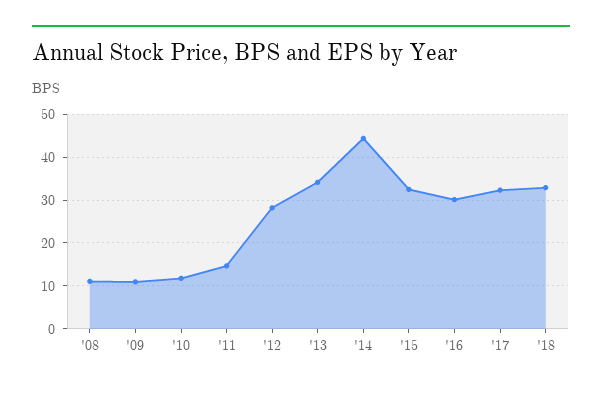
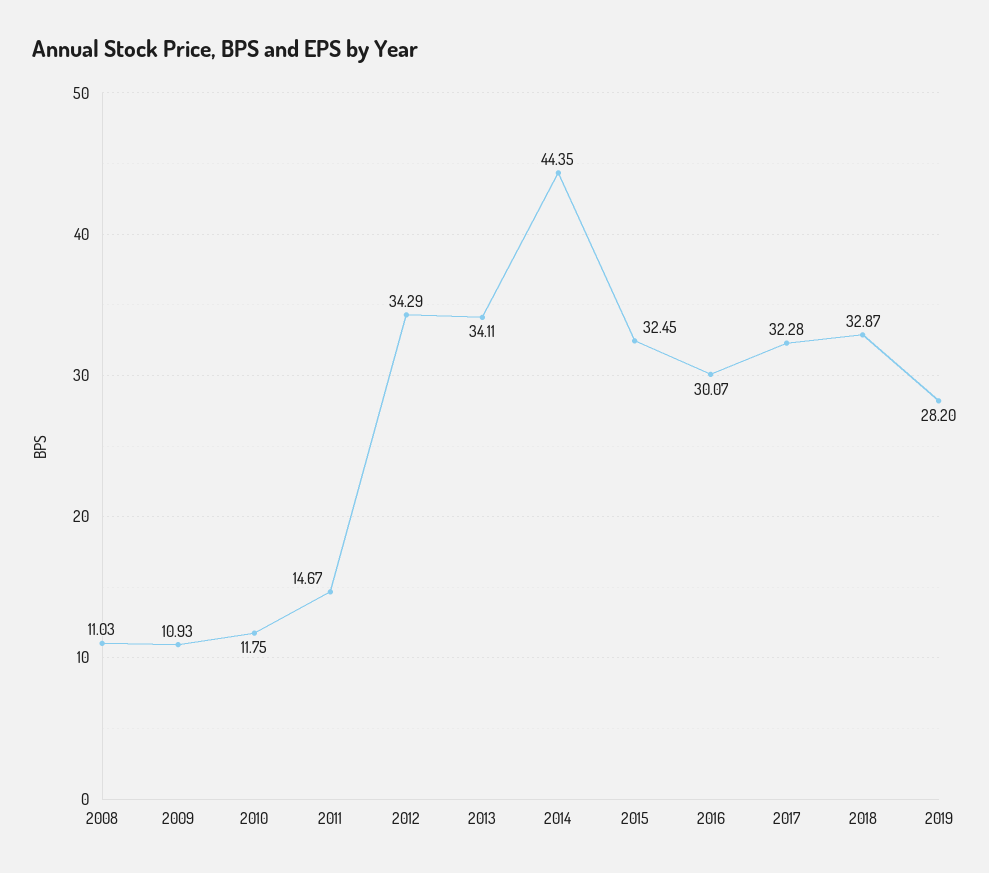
'12: 28 -> 34.29
2019: none -> 28.2

